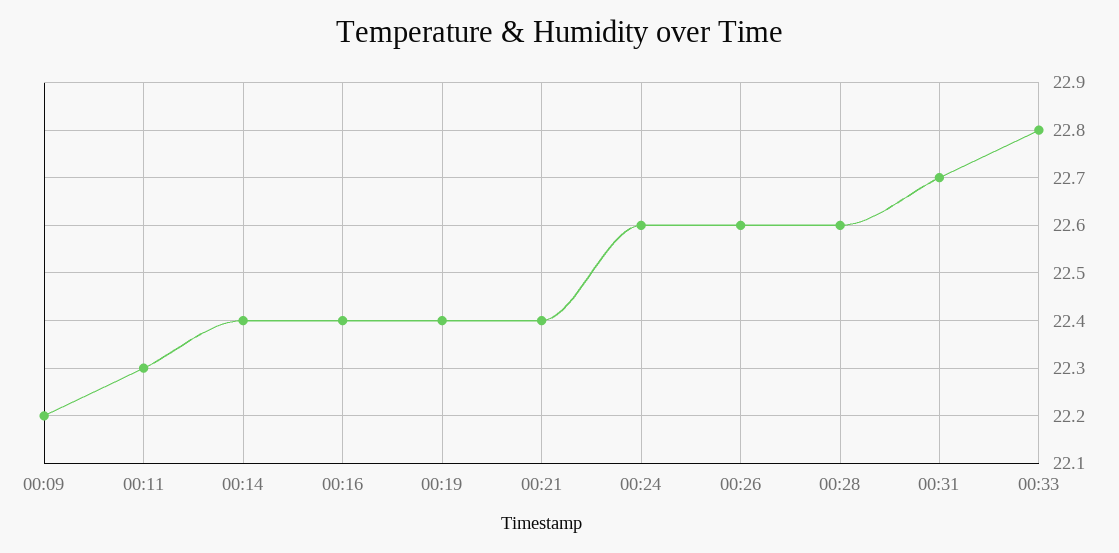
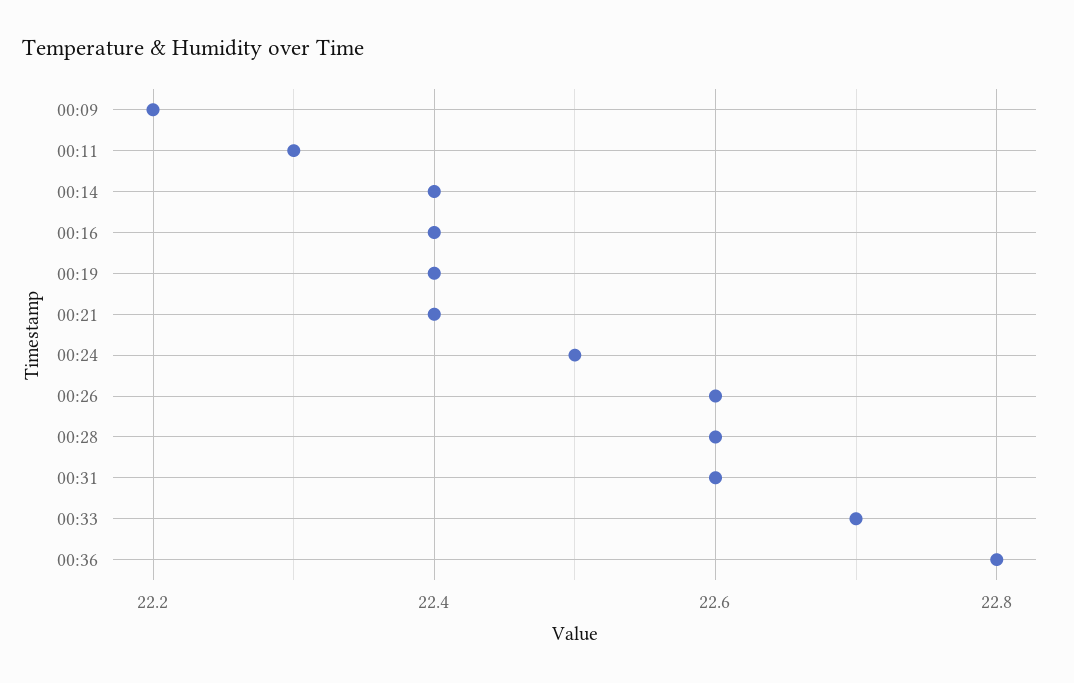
00:24: 22.6 -> 22.5
00:31: 22.7 -> 22.6
00:33: 22.8 -> 22.7
00:36: none -> 22.8

